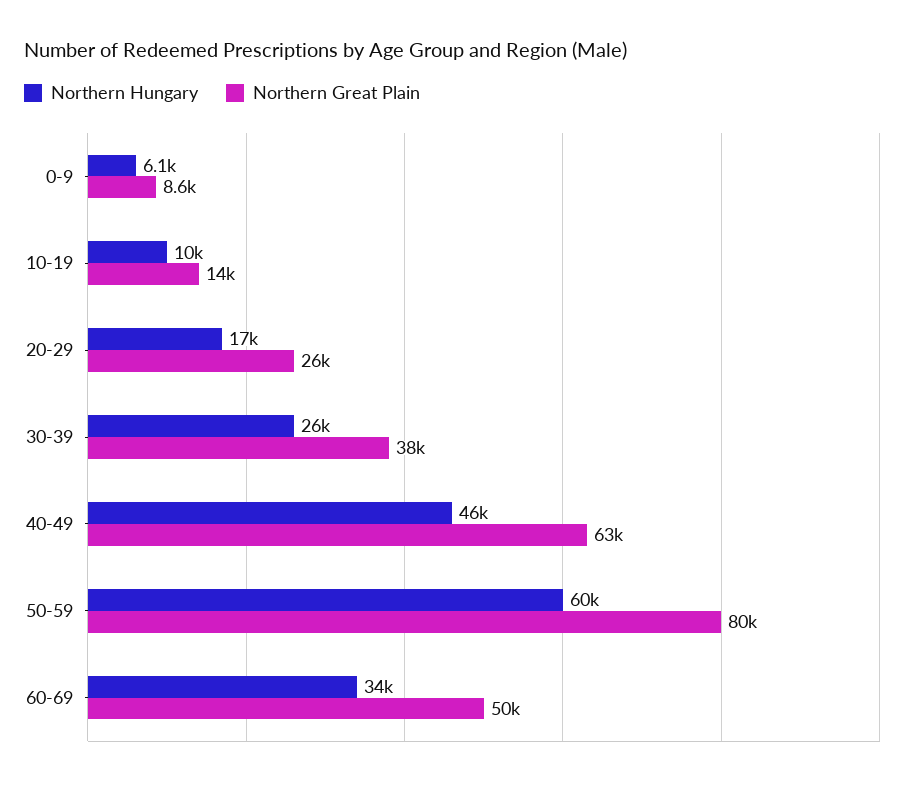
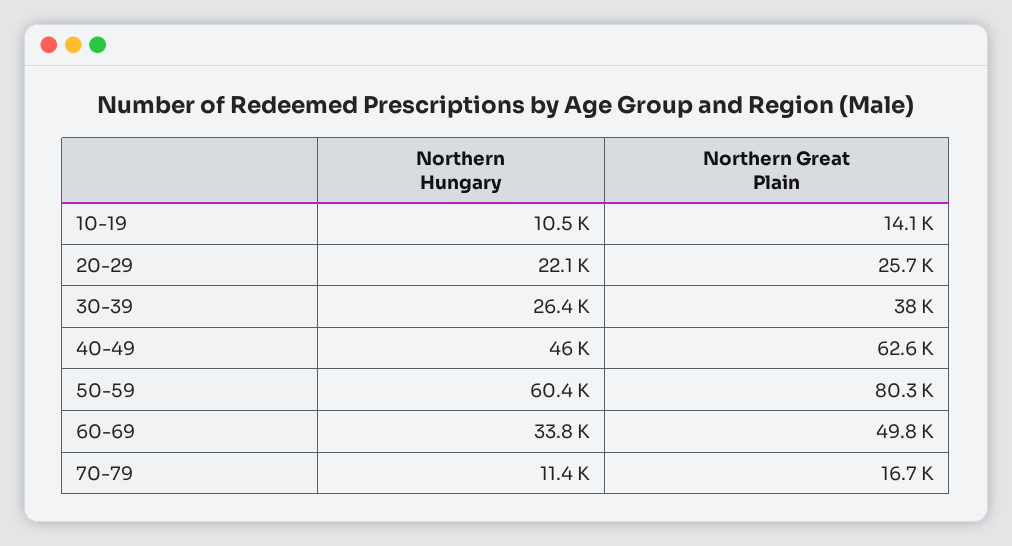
Northern Hungary, 0-9: 6100 -> none
Northern Great Plain, 0-9: 8600 -> none
Northern Hungary, 20-29: 17000 -> 22100
Northern Hungary, 70-79: none -> 11400
Northern Great Plain, 70-79: none -> 16700

